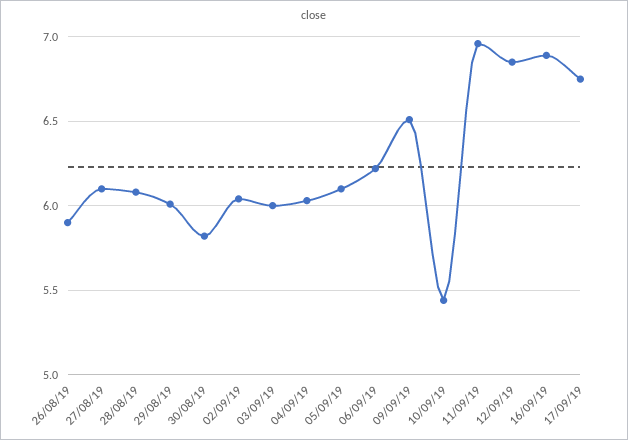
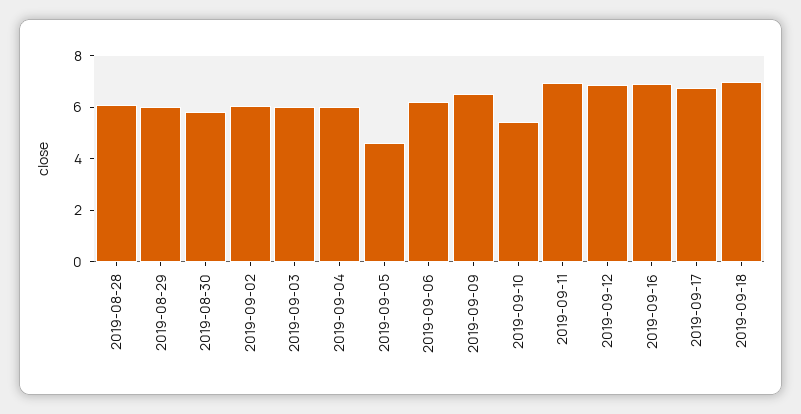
26/08/19: 5.9 -> none
27/08/19: 6.1 -> none
05/09/19: 6.1 -> 4.5
2019-09-18: none -> 7

